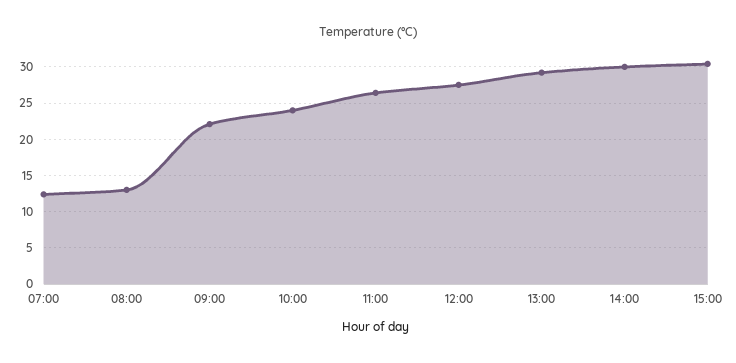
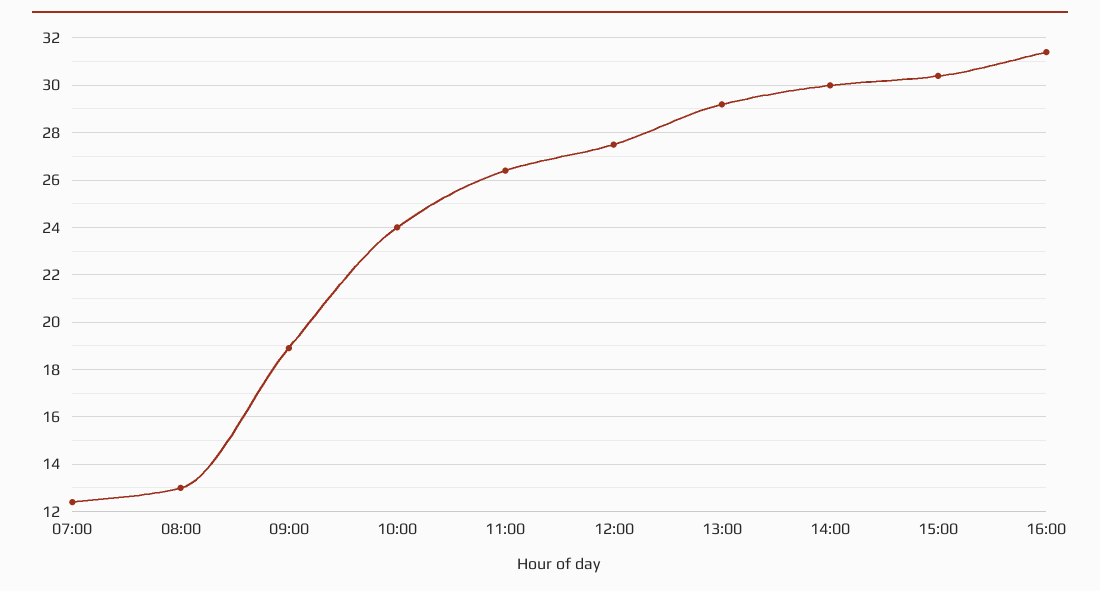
09:00: 22 -> 19
16:00: none -> 31.5

